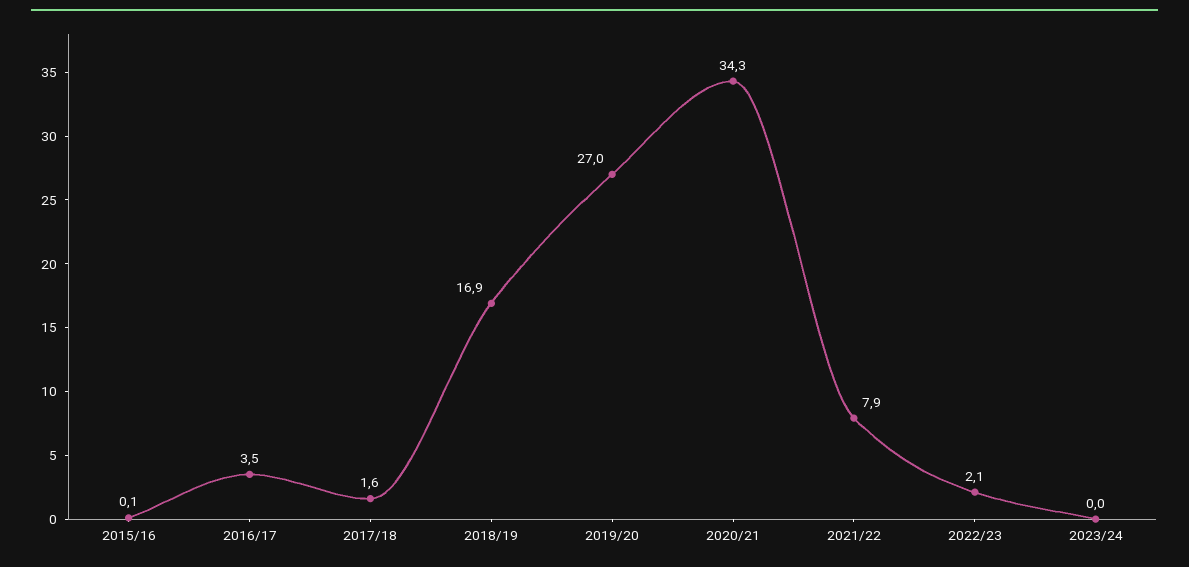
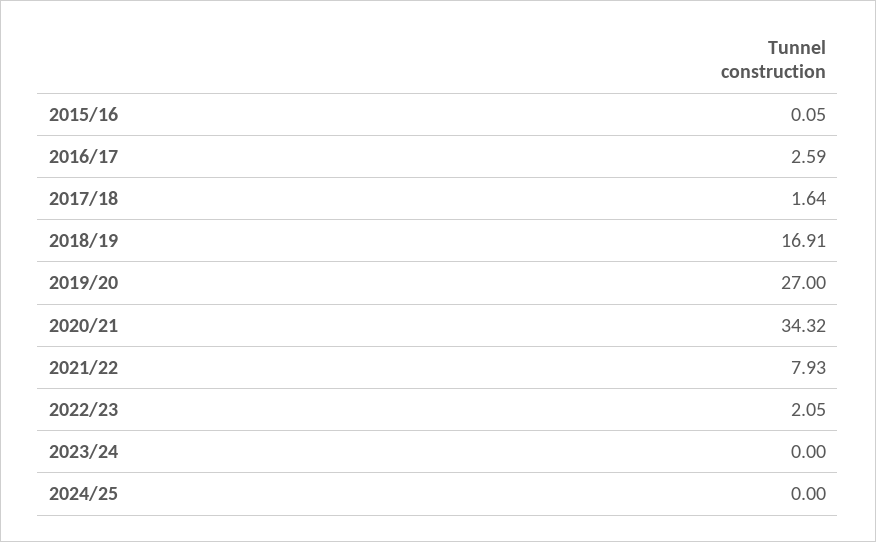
2016/17: 3.5 -> 2.59
2024/25: none -> 0

